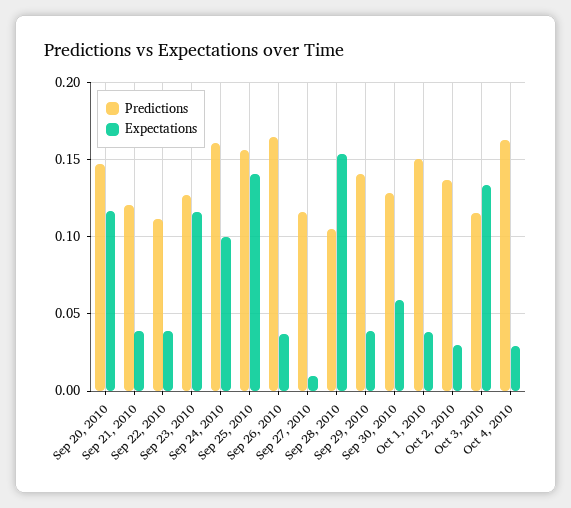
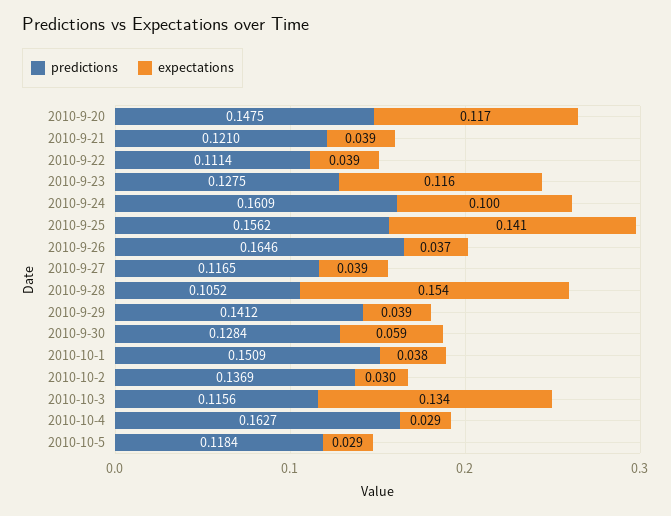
Expectations, Sep 27, 2010: 0.01 -> 0.039
Predictions, 2010-10-5: none -> 0.1184
Expectations, 2010-10-5: none -> 0.029

